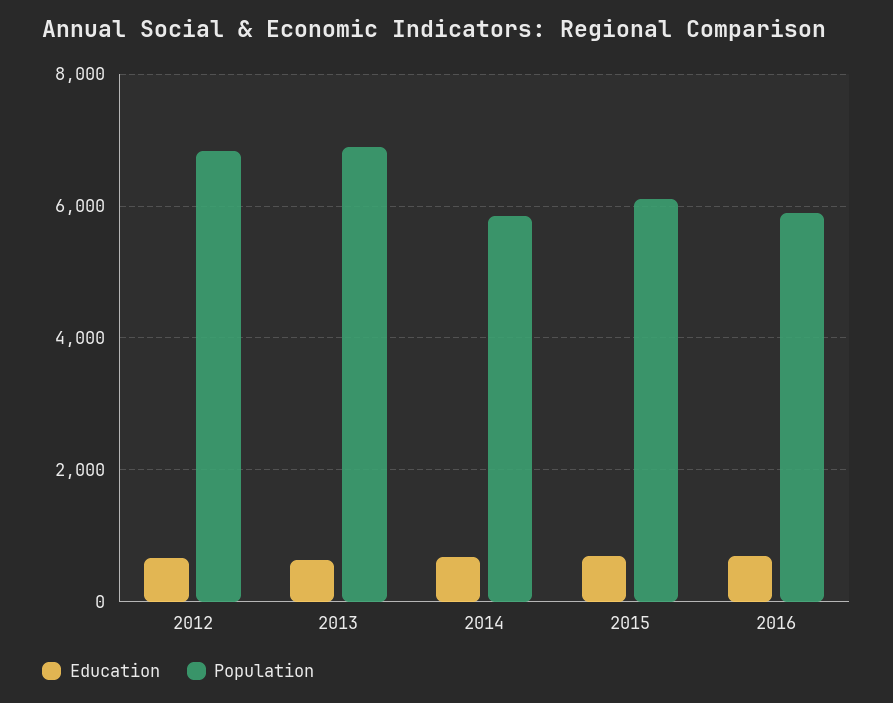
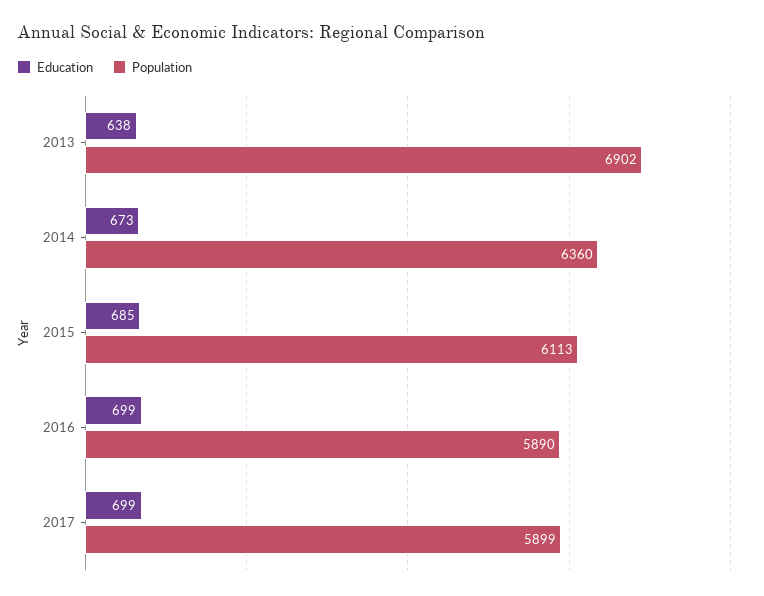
Education, 2012: 600 -> none
Population, 2012: 6800 -> none
Population, 2014: 5800 -> 6360
Education, 2017: none -> 699
Population, 2017: none -> 5899

